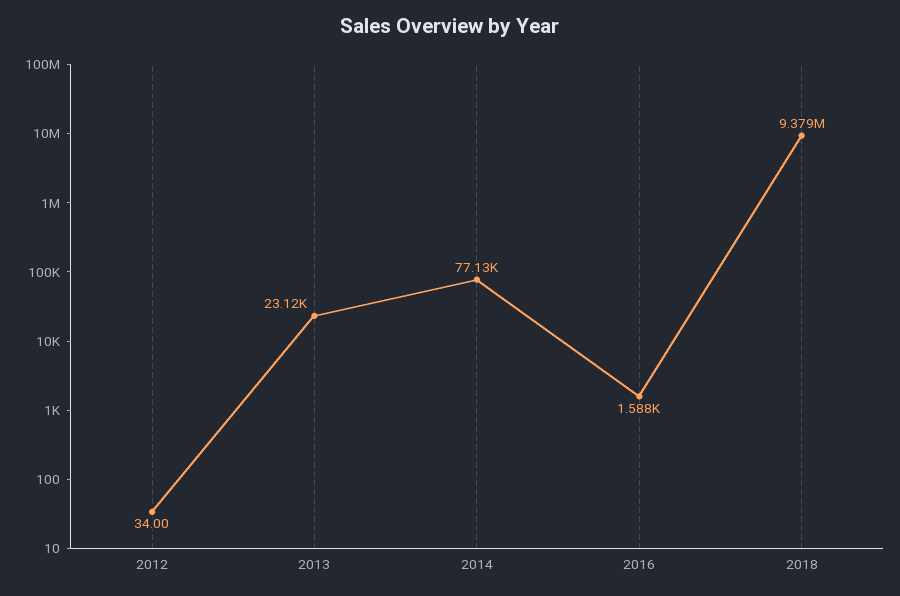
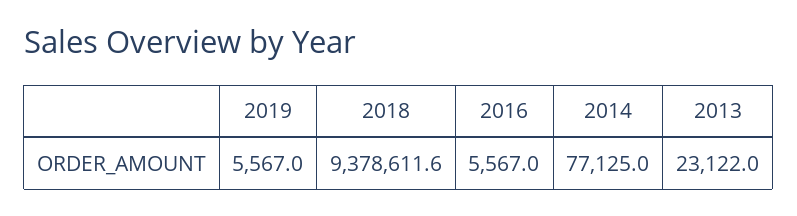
2012: 34 -> none
2016: 1588 -> 5567
2019: none -> 5567

